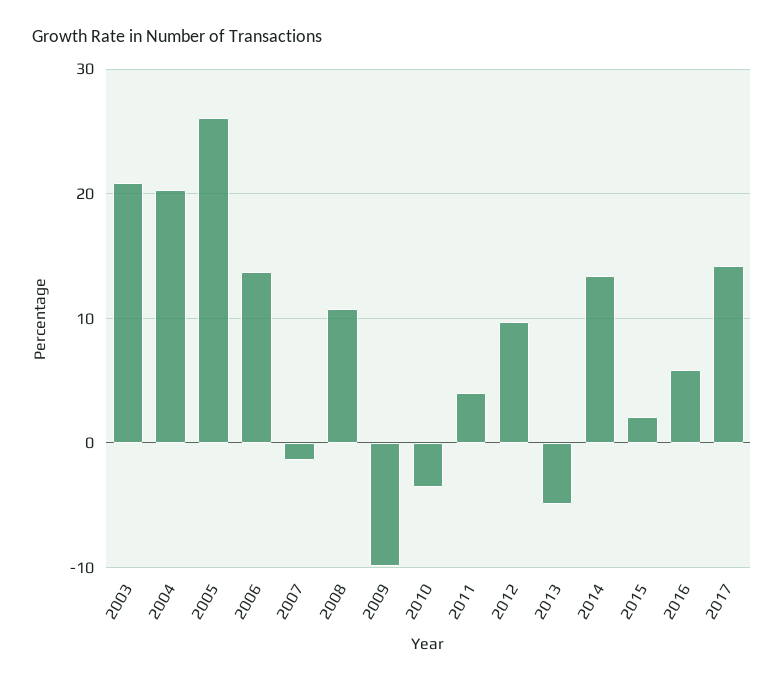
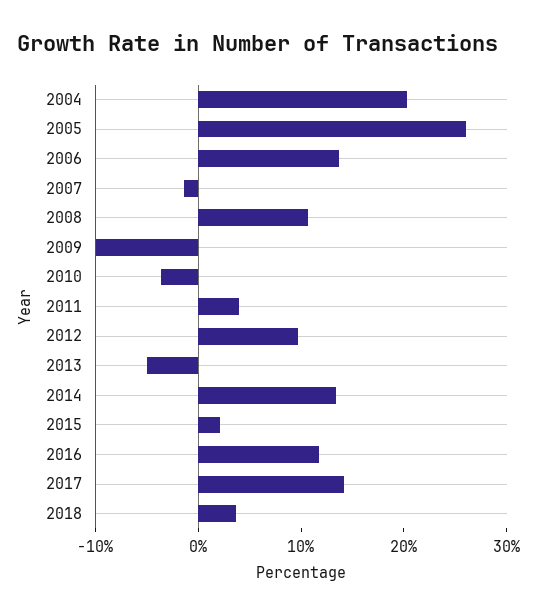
2003: 21 -> none
2016: 6 -> 12
2018: none -> 4

